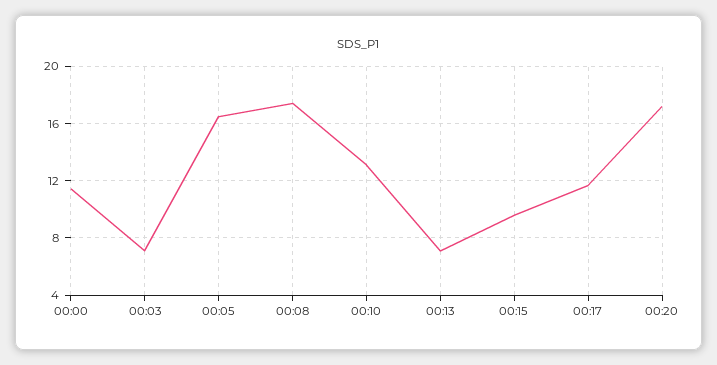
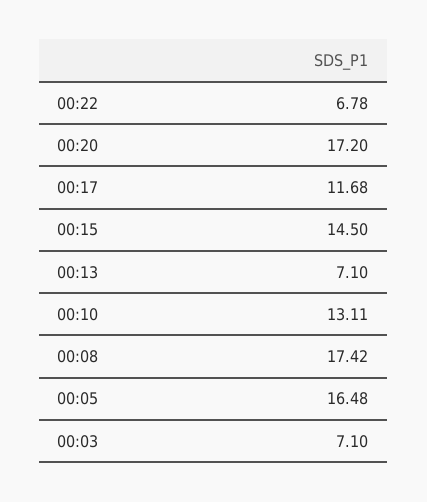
00:00: 11.5 -> none
00:15: 9.5 -> 14.5
00:22: none -> 6.78

